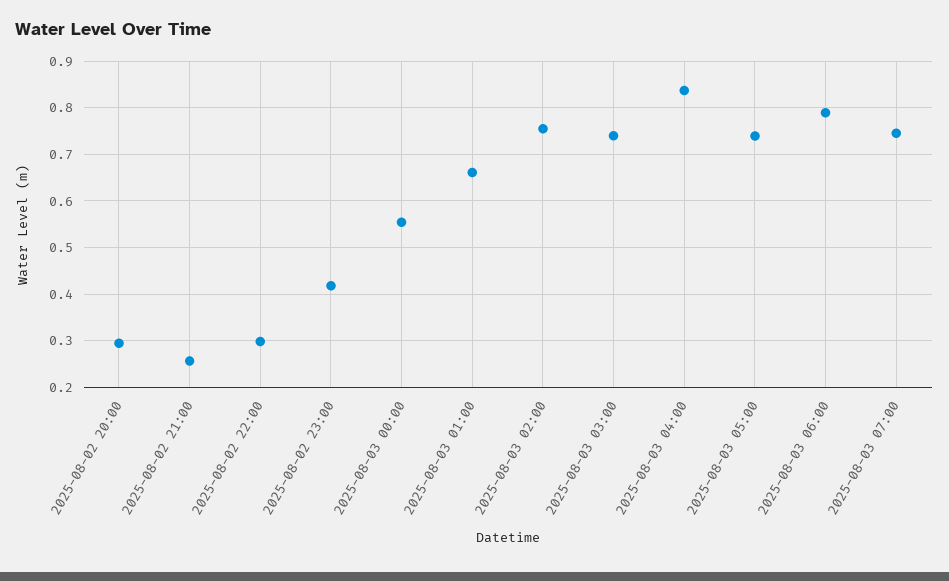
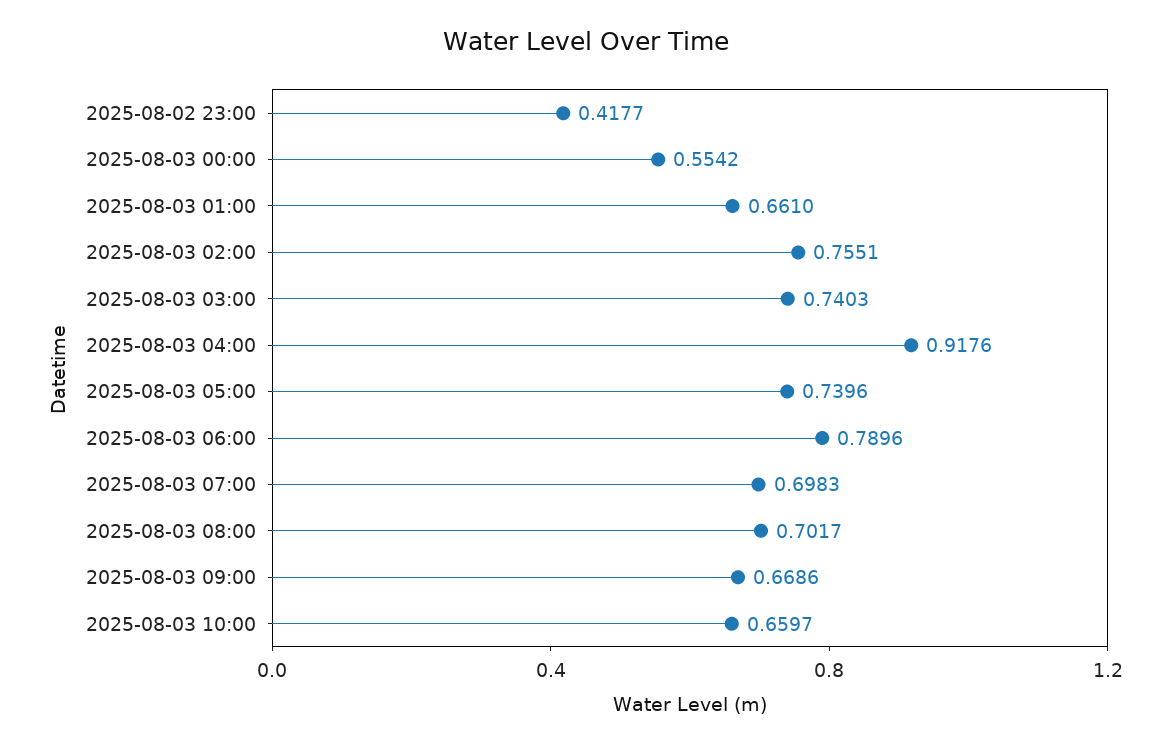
2025-08-02 20:00: 0.3 -> none
2025-08-02 21:00: 0.26 -> none
2025-08-02 22:00: 0.3 -> none
2025-08-03 04:00: 0.84 -> 0.9176
2025-08-03 07:00: 0.74 -> 0.6983
2025-08-03 08:00: none -> 0.7017
2025-08-03 09:00: none -> 0.6686
2025-08-03 10:00: none -> 0.6597

